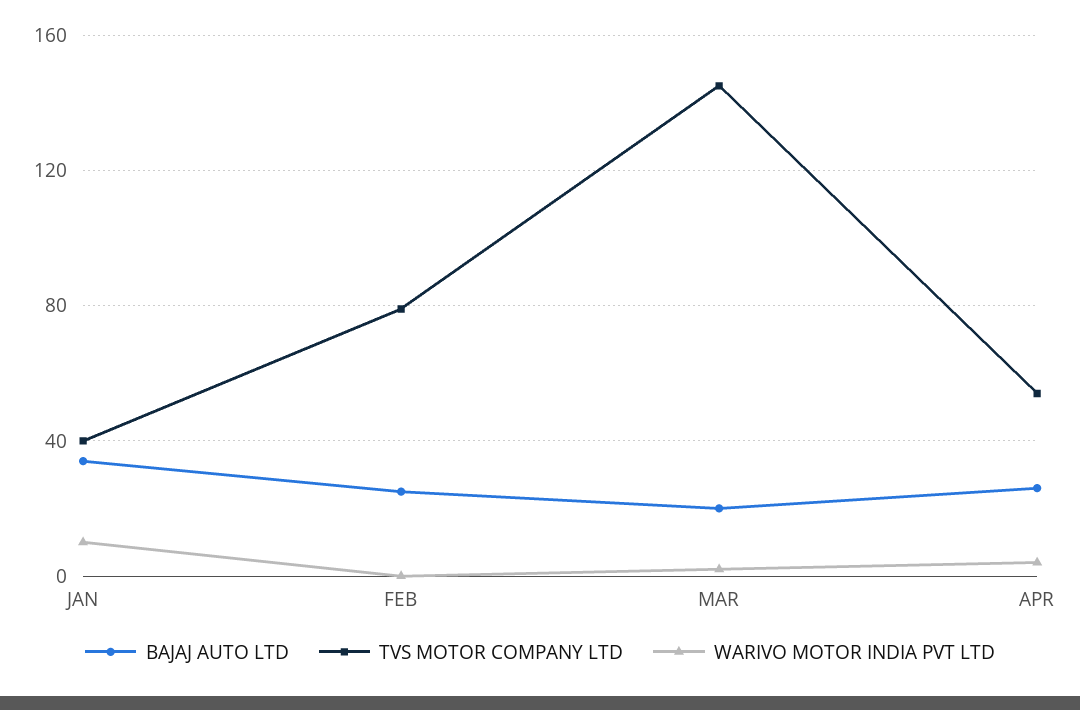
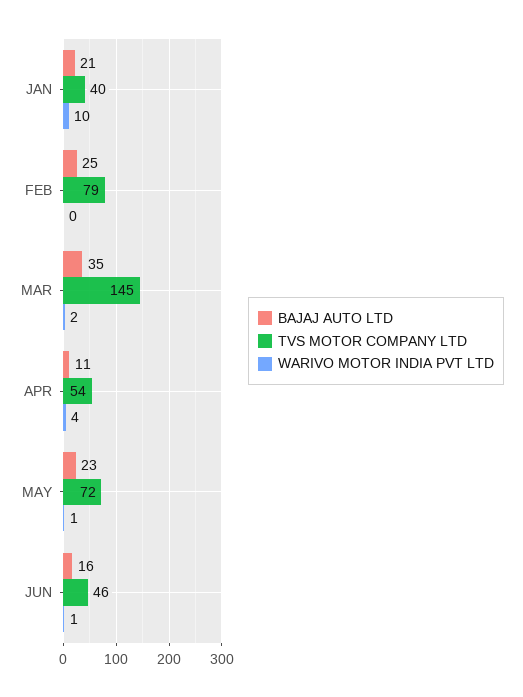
BAJAJ AUTO LTD, JAN: 35 -> 21
BAJAJ AUTO LTD, MAR: 20 -> 35
BAJAJ AUTO LTD, APR: 25 -> 11
BAJAJ AUTO LTD, MAY: none -> 23
TVS MOTOR COMPANY LTD, MAY: none -> 72
WARIVO MOTOR INDIA PVT LTD, MAY: none -> 1
BAJAJ AUTO LTD, JUN: none -> 16
TVS MOTOR COMPANY LTD, JUN: none -> 46
WARIVO MOTOR INDIA PVT LTD, JUN: none -> 1

